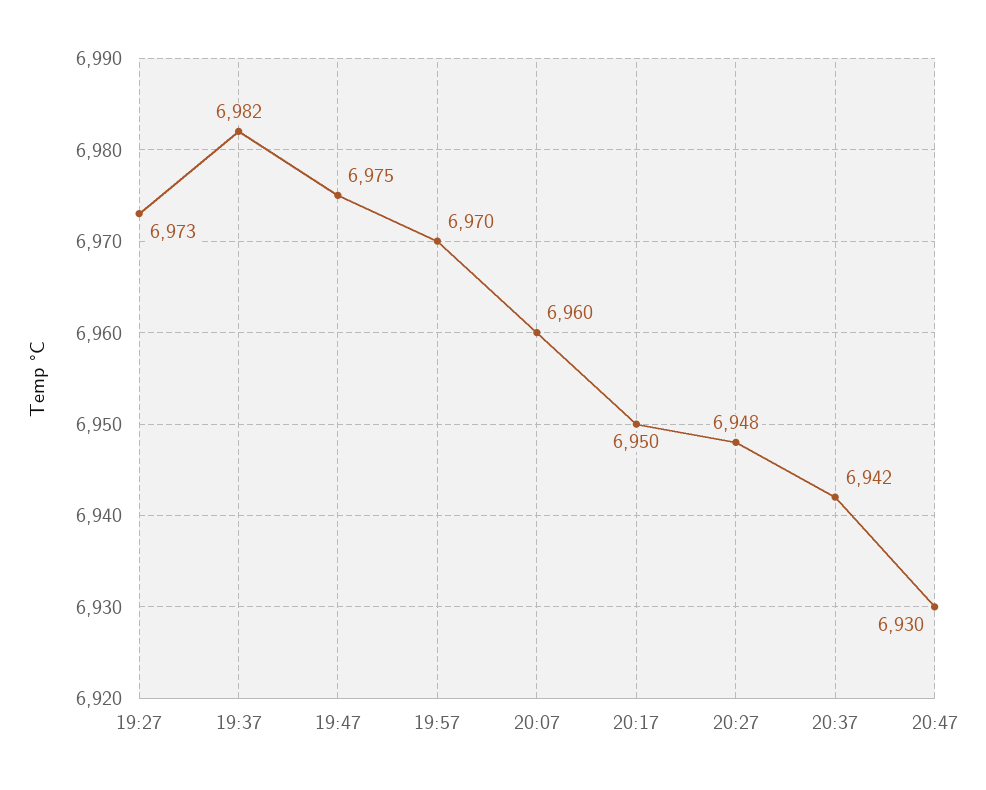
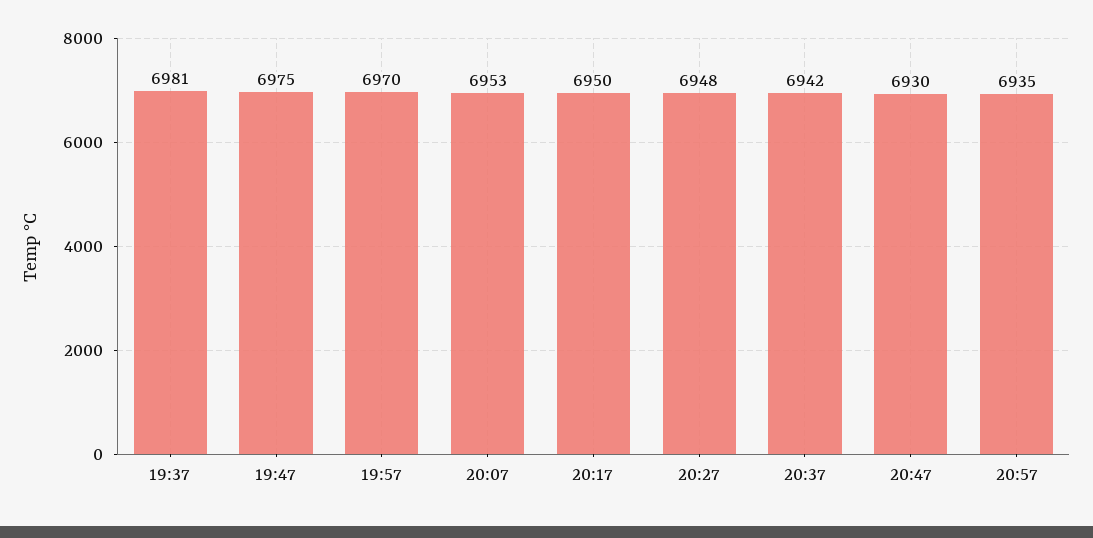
19:27: 6973 -> none
19:37: 6982 -> 6981
20:07: 6960 -> 6953
20:57: none -> 6935

